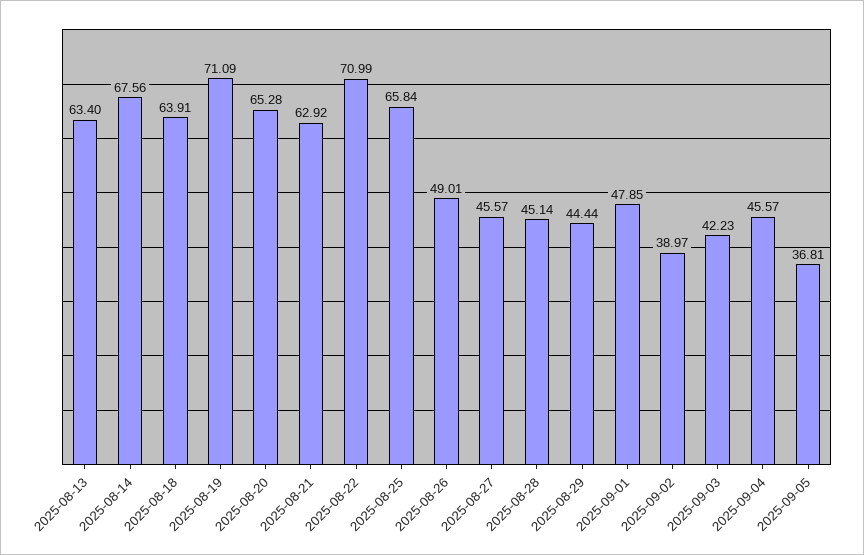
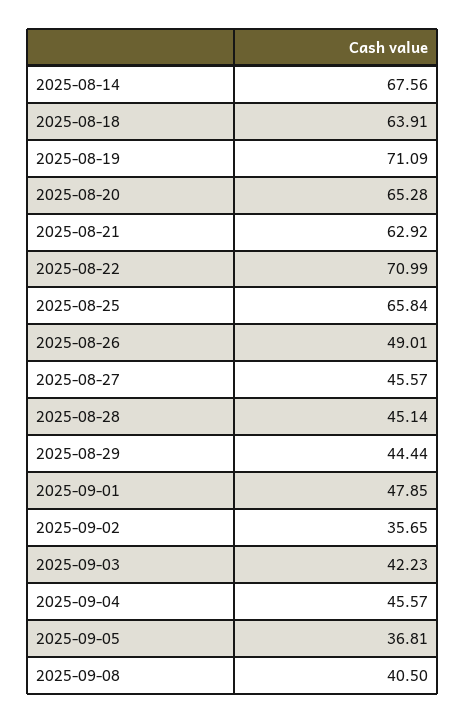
2025-08-13: 63.4 -> none
2025-09-02: 38.97 -> 35.65
2025-09-08: none -> 40.5

